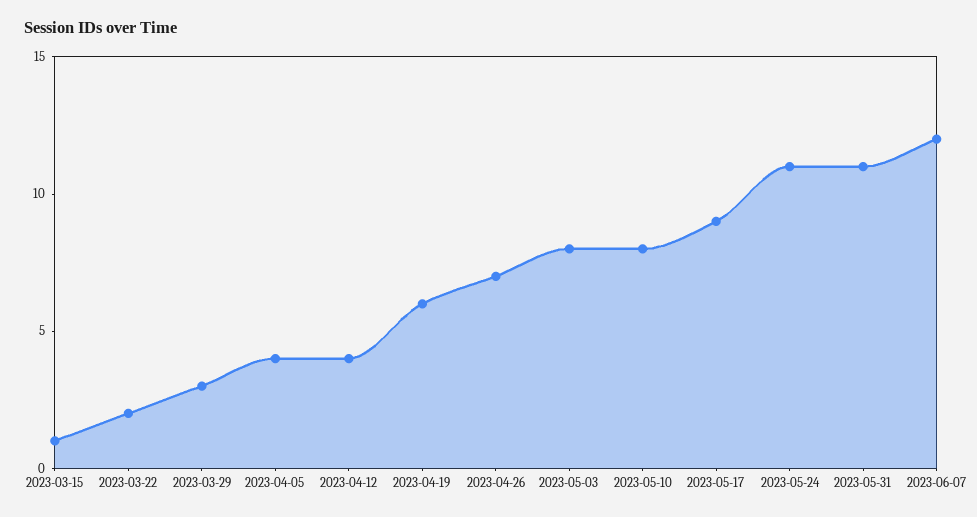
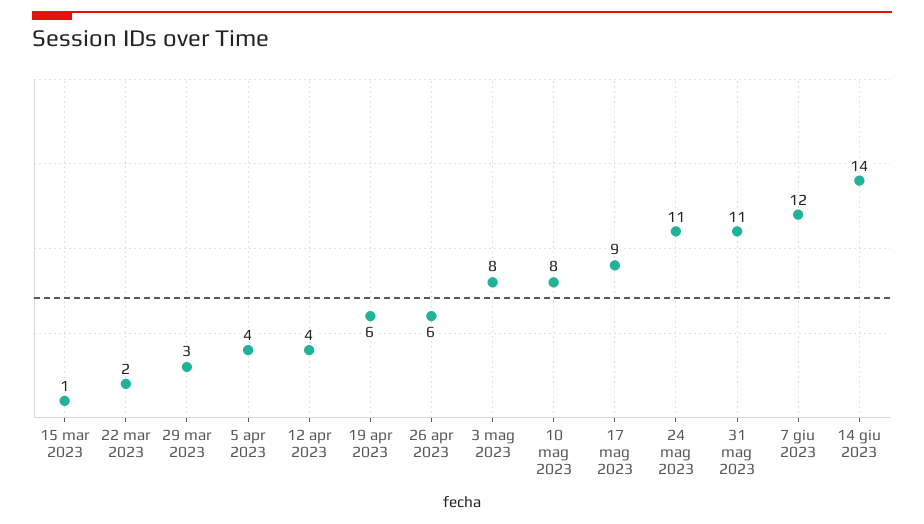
2023-04-26: 7 -> 6
14 giu 2023: none -> 14

